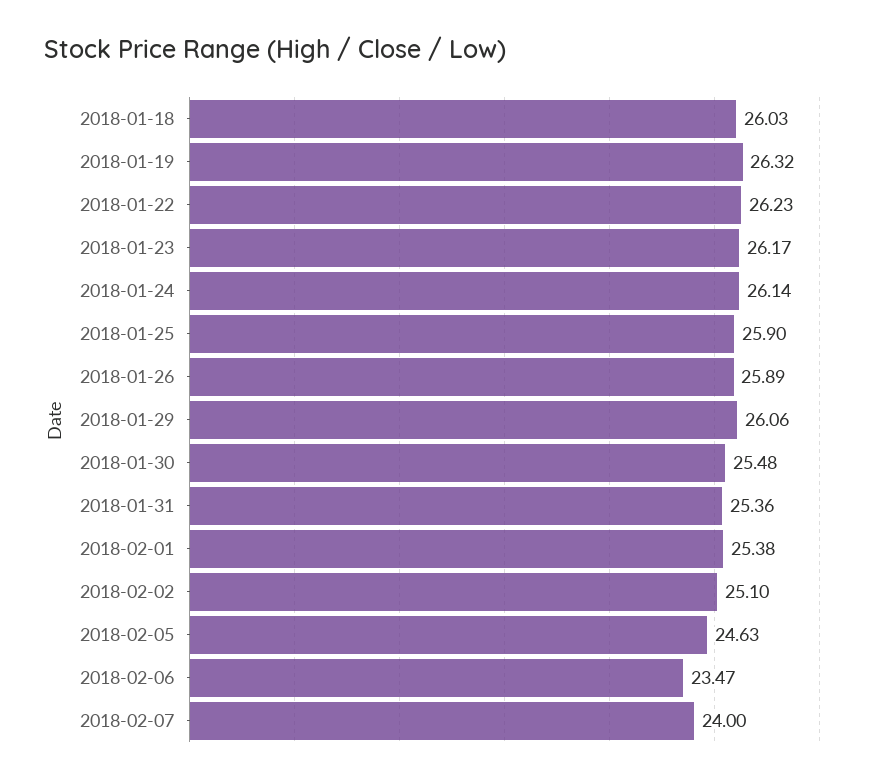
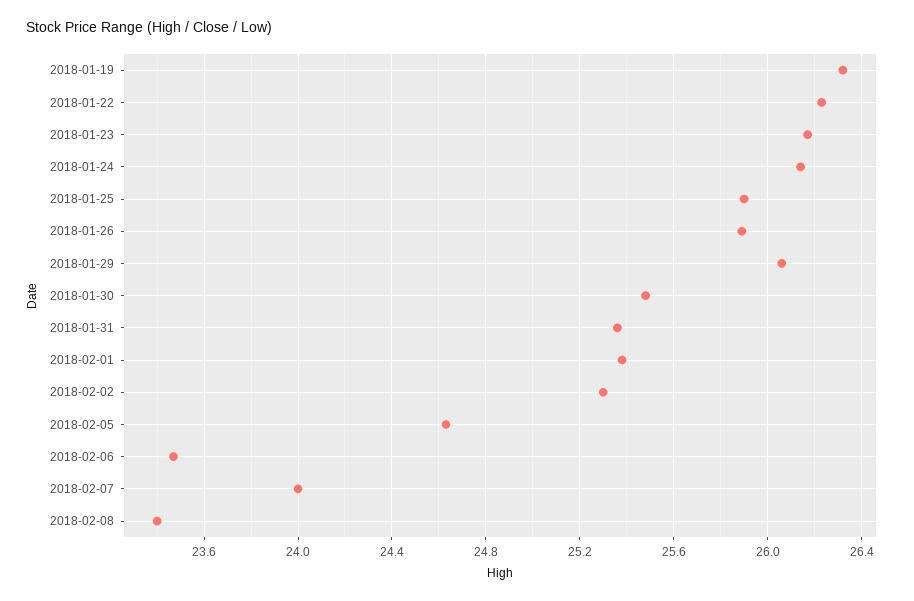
2018-01-18: 26.03 -> none
2018-02-02: 25.1 -> 25.3
2018-02-08: none -> 23.4

